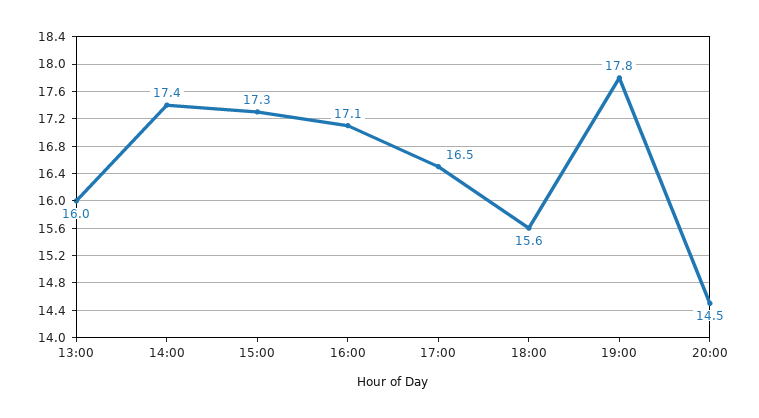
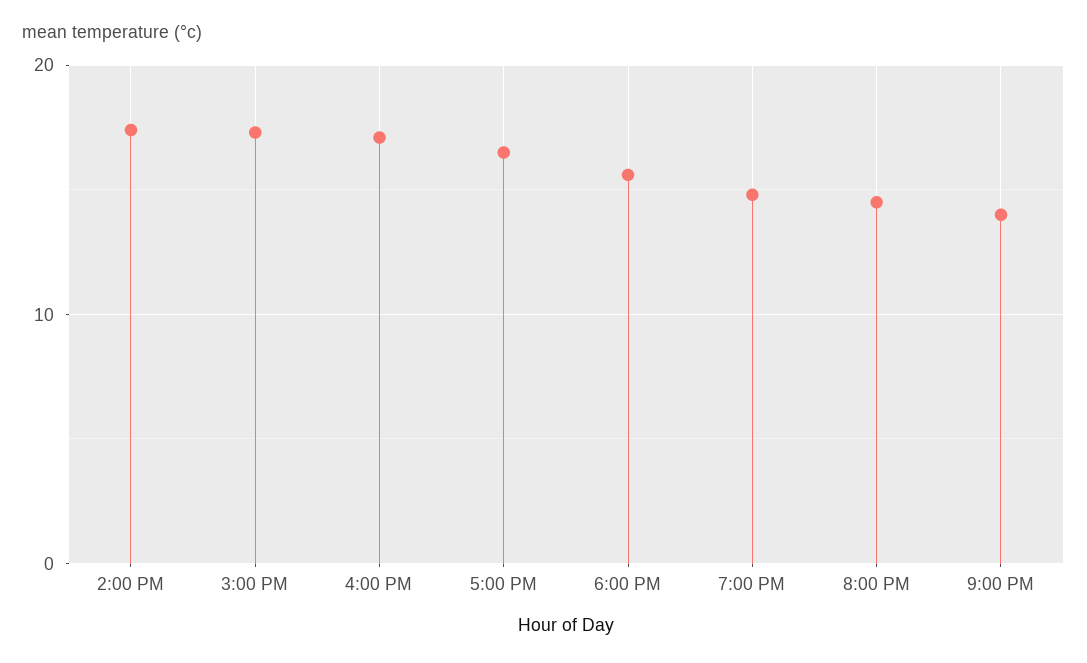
13:00: 16 -> none
19:00: 17.8 -> 15
9:00 PM: none -> 14

